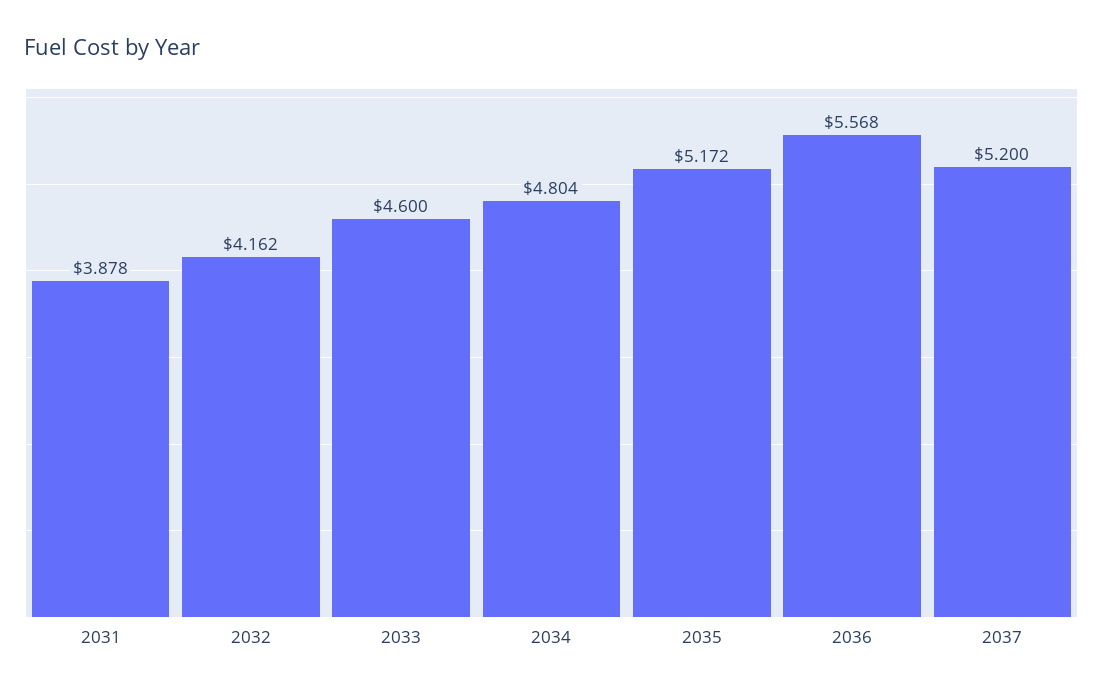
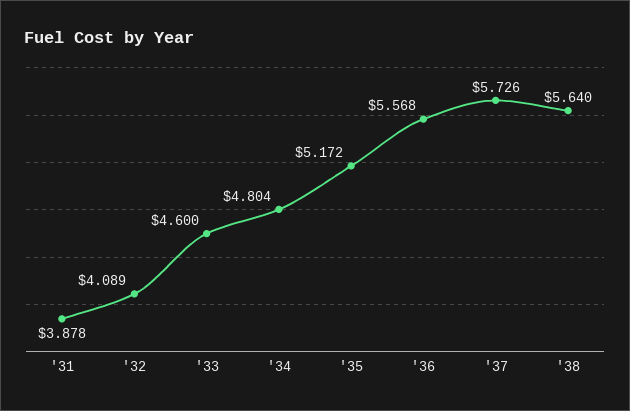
2032: 4.162 -> 4.089
2037: 5.2 -> 5.726
'38: none -> 5.64

